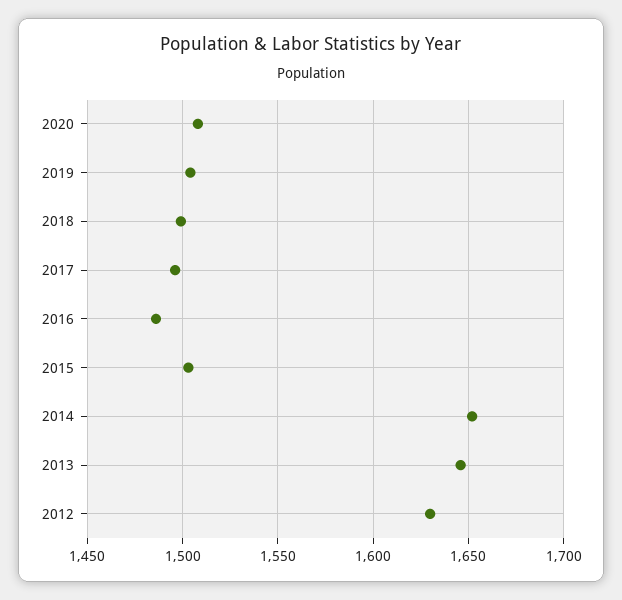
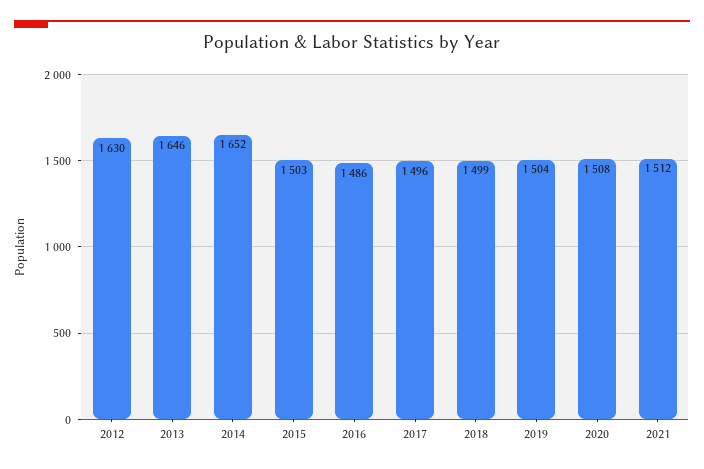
2021: none -> 1512

